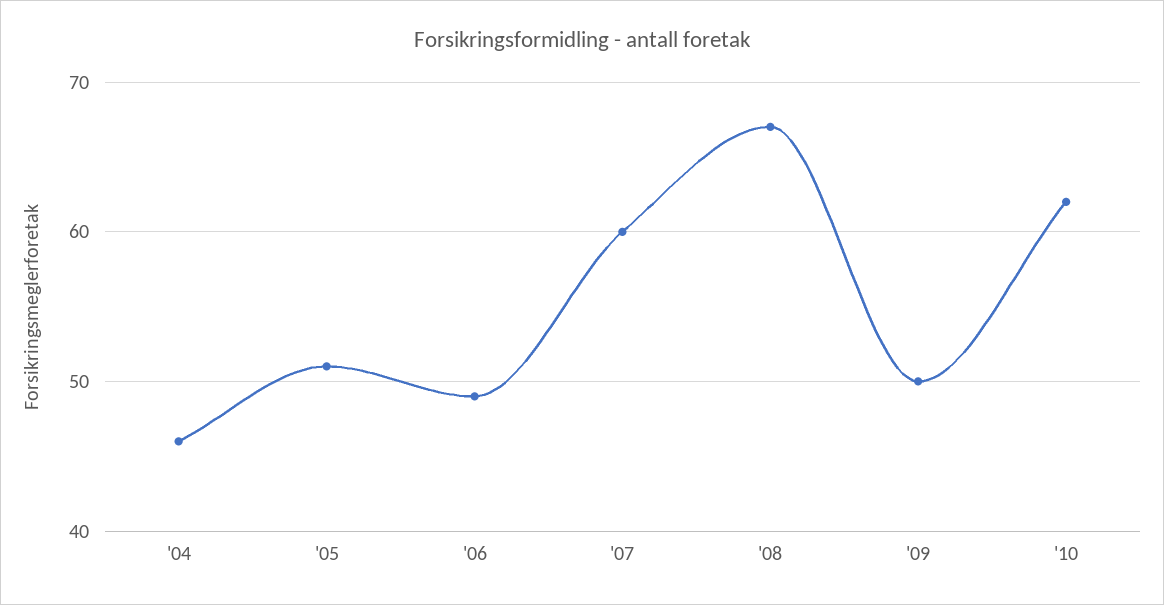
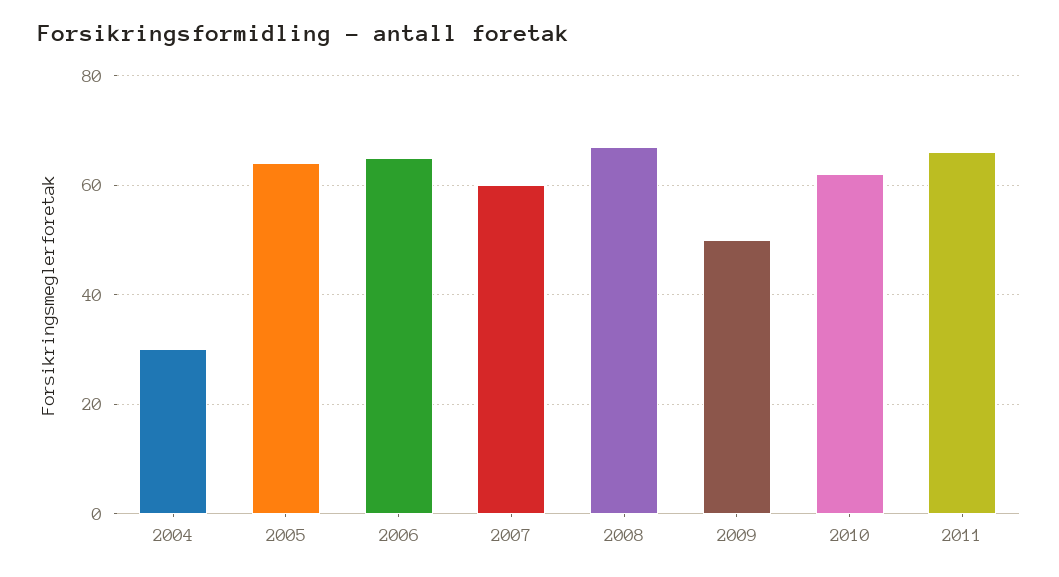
'04: 46 -> 30
'05: 51 -> 65
'06: 49 -> 65
2011: none -> 65

